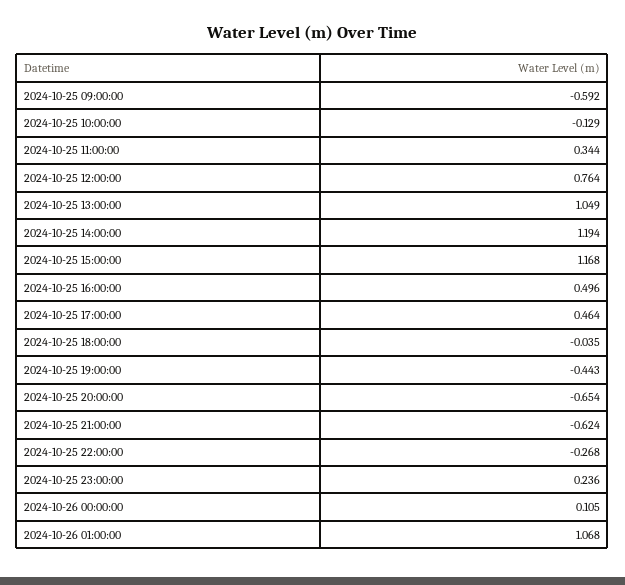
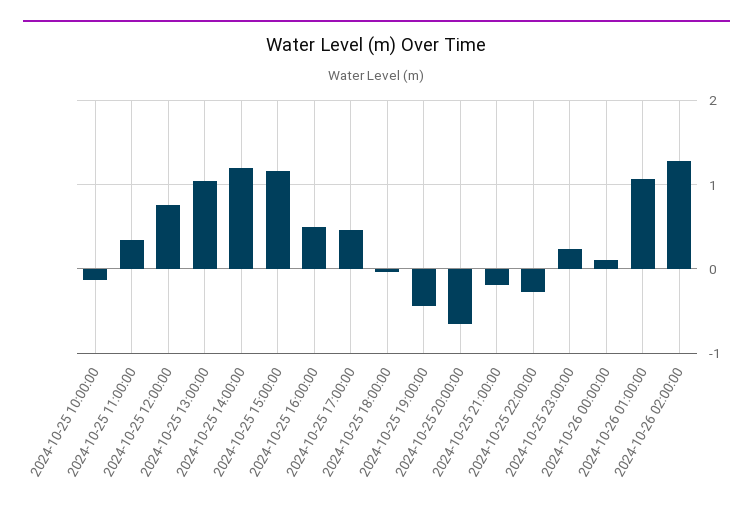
2024-10-25 09:00:00: -0.592 -> none
2024-10-25 21:00:00: -0.624 -> -0.2
2024-10-26 02:00:00: none -> 1.3

